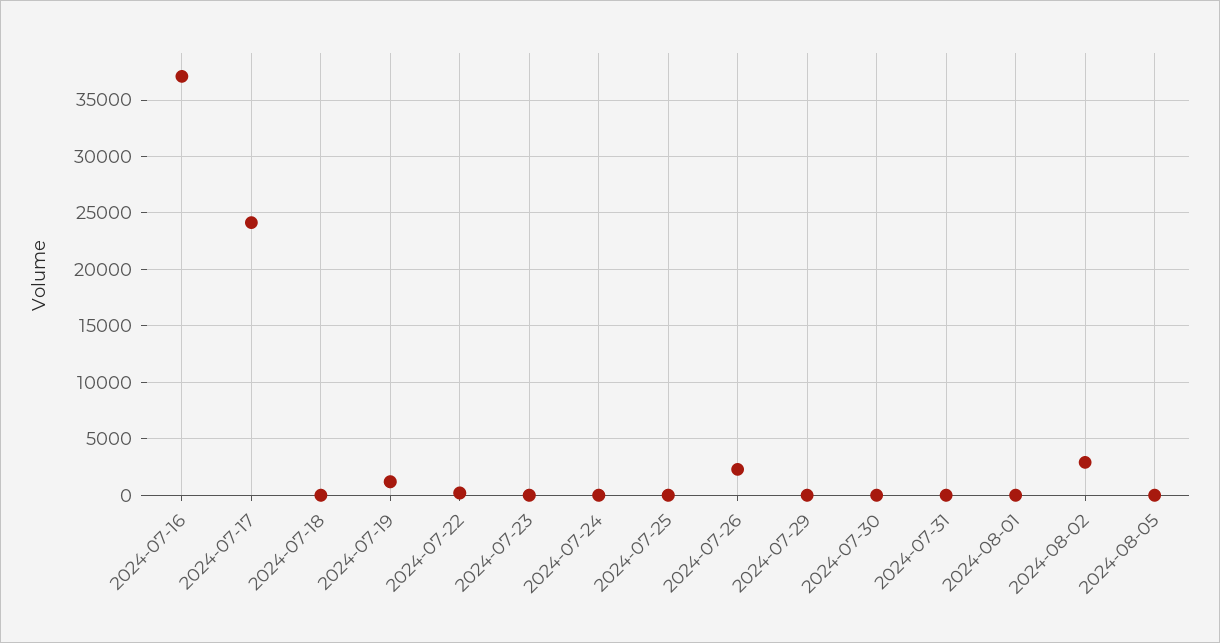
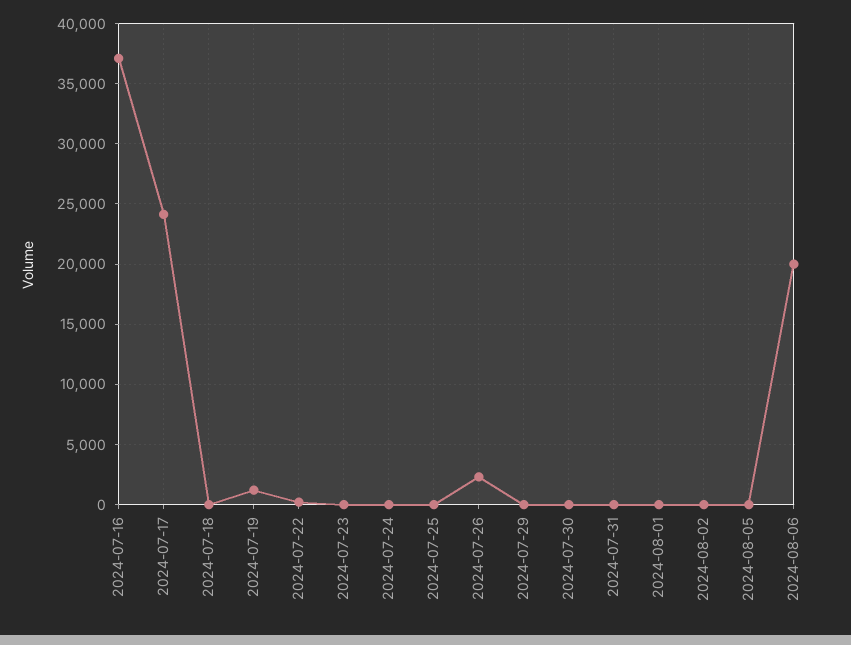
2024-08-02: 3000 -> 0
2024-08-06: none -> 20000

